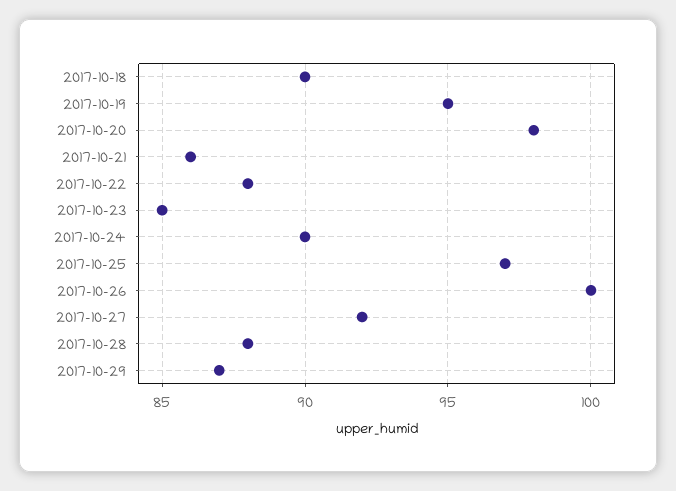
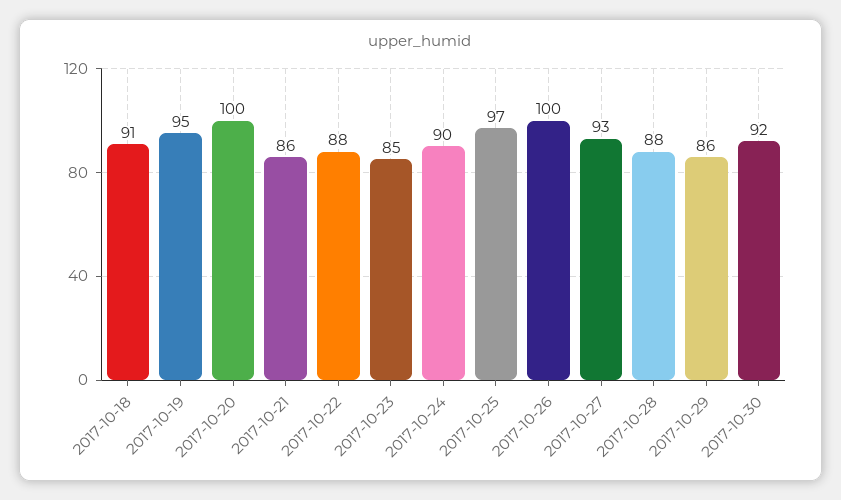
2017-10-18: 90 -> 91
2017-10-20: 98 -> 100
2017-10-27: 92 -> 93
2017-10-29: 87 -> 86
2017-10-30: none -> 92

